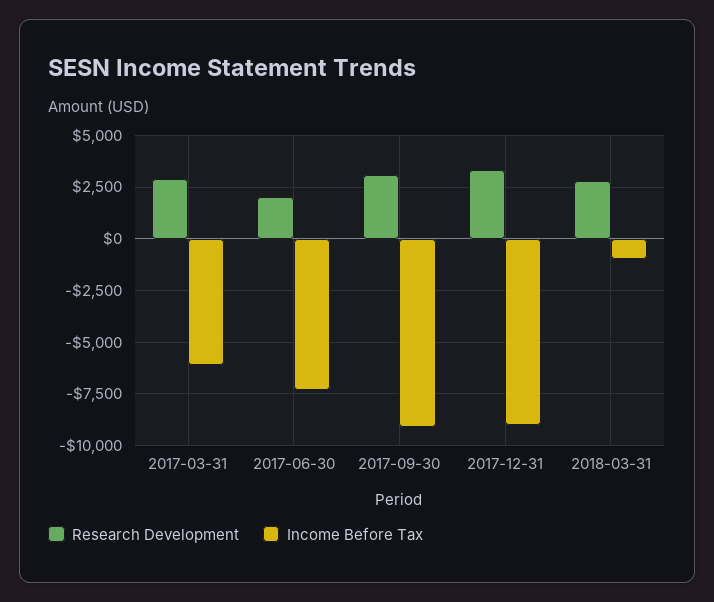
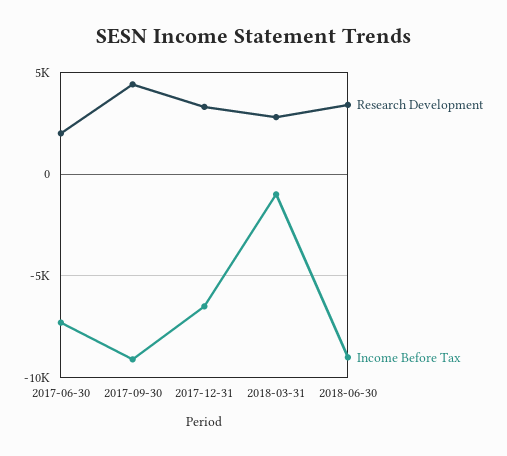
Research Development, 2017-03-31: 3000 -> none
Income Before Tax, 2017-03-31: -6000 -> none
Research Development, 2017-09-30: 3000 -> 4500
Income Before Tax, 2017-12-31: -9000 -> -6500
Research Development, 2018-06-30: none -> 3500
Income Before Tax, 2018-06-30: none -> -9000

